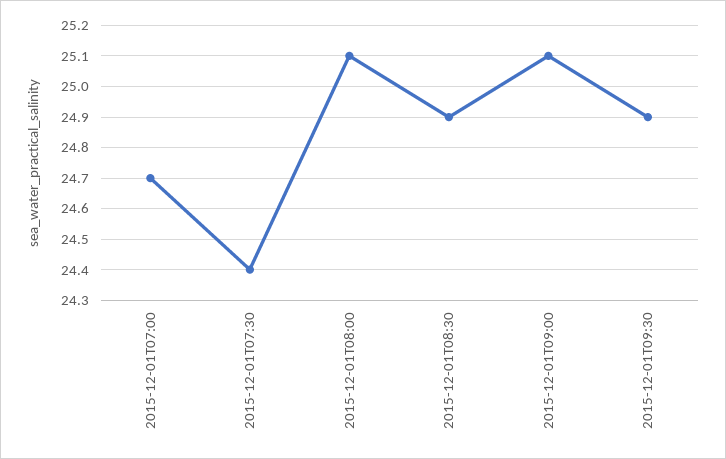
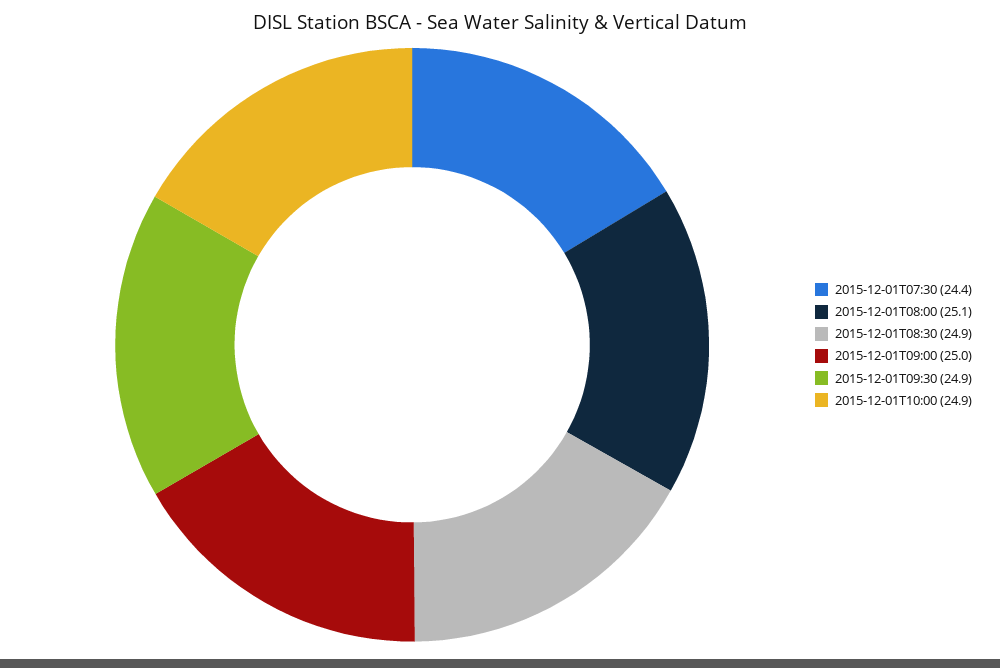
2015-12-01T07:00: 24.7 -> none
2015-12-01T09:00: 25.1 -> 25
2015-12-01T10:00: none -> 24.9

